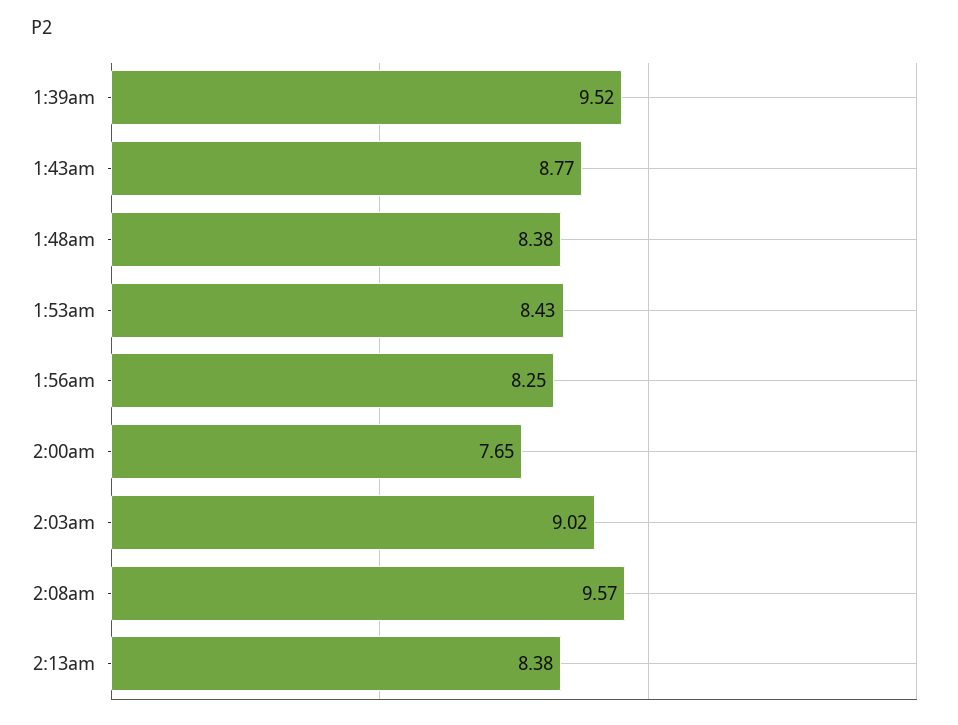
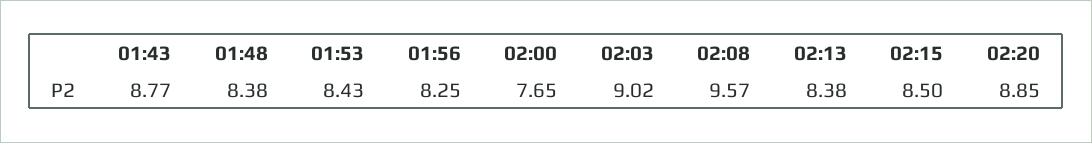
1:39am: 9.52 -> none
02:15: none -> 8.5
02:20: none -> 8.85

